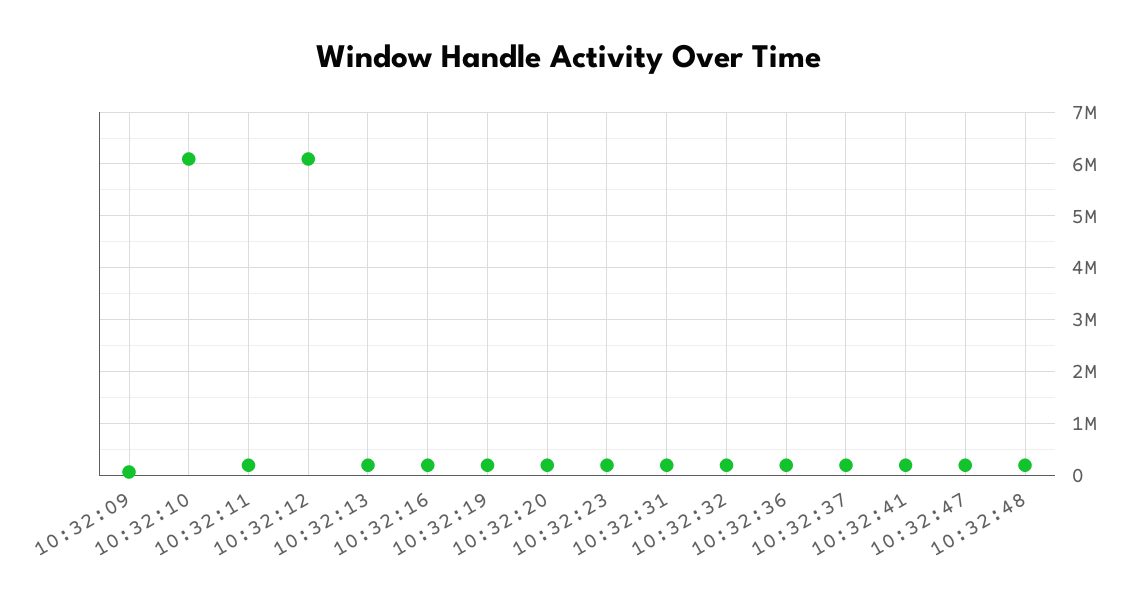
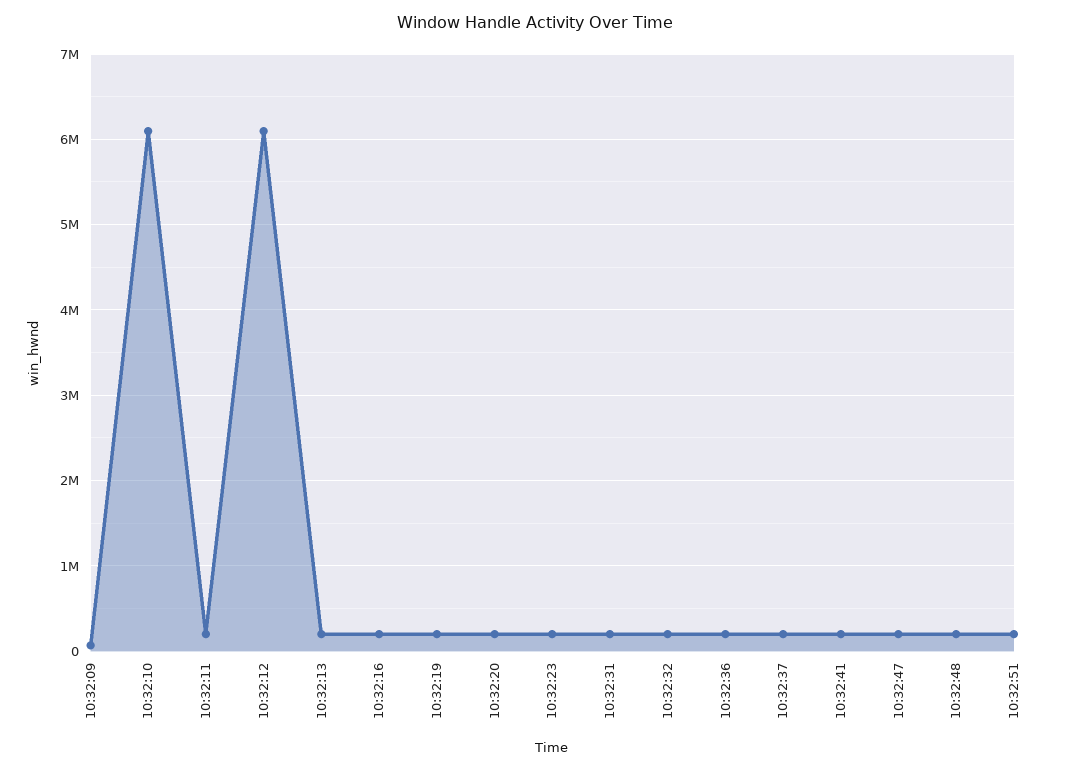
10:32:51: none -> 200000

